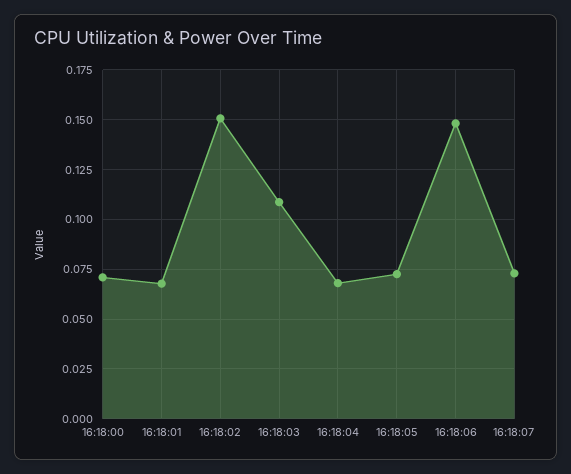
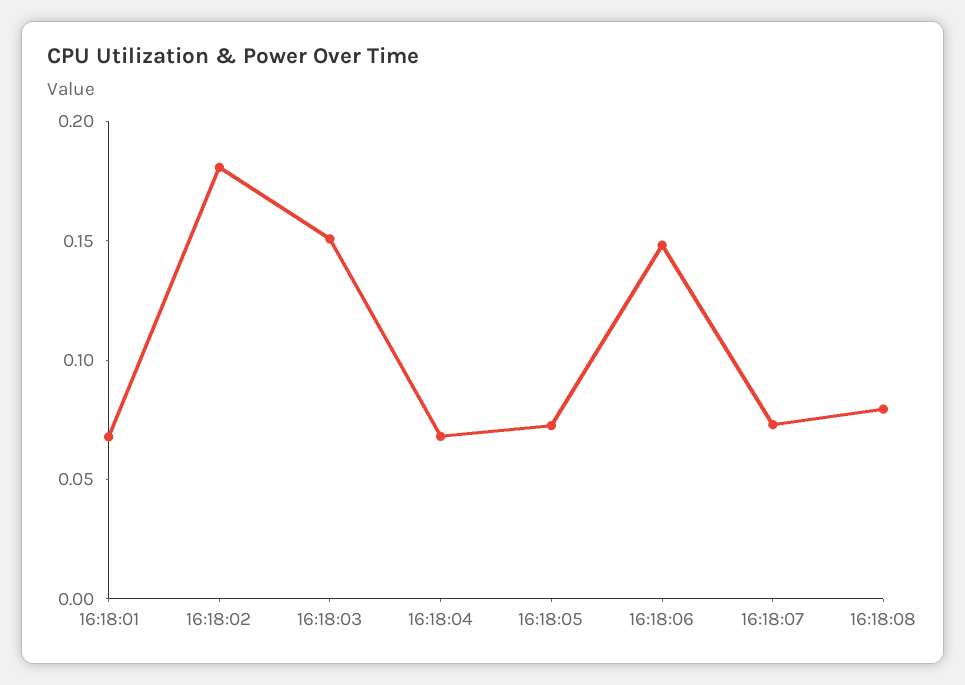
16:18:00: 0.07 -> none
16:18:02: 0.15 -> 0.18
16:18:03: 0.11 -> 0.15
16:18:08: none -> 0.08

